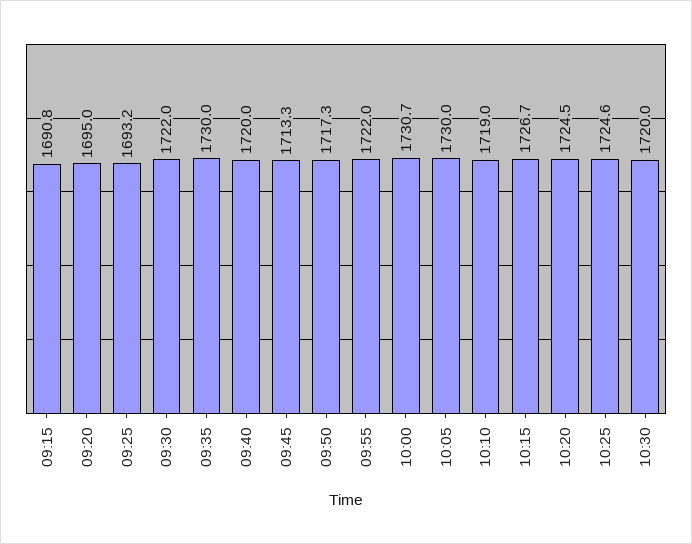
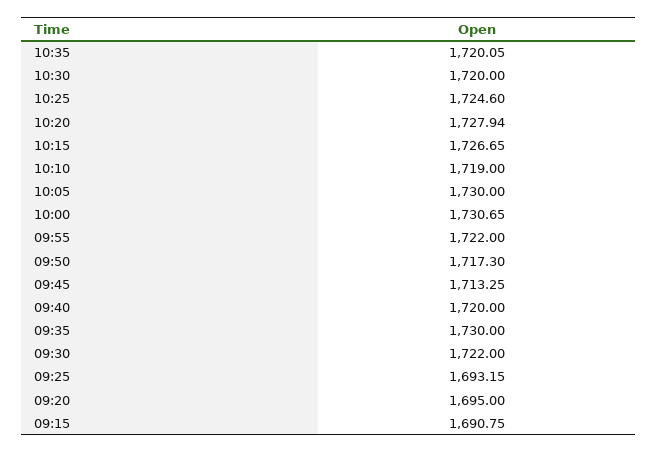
10:20: 1724.5 -> 1727.94
10:35: none -> 1720.05

